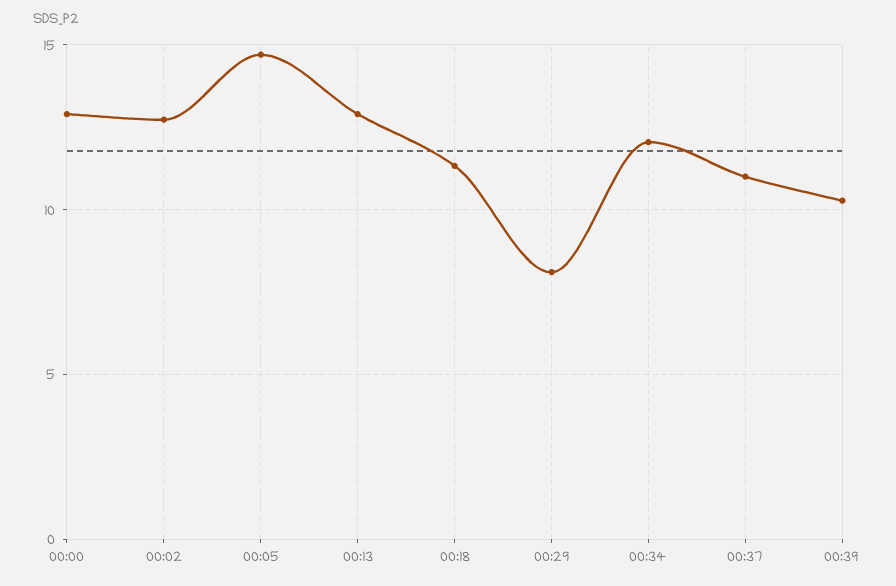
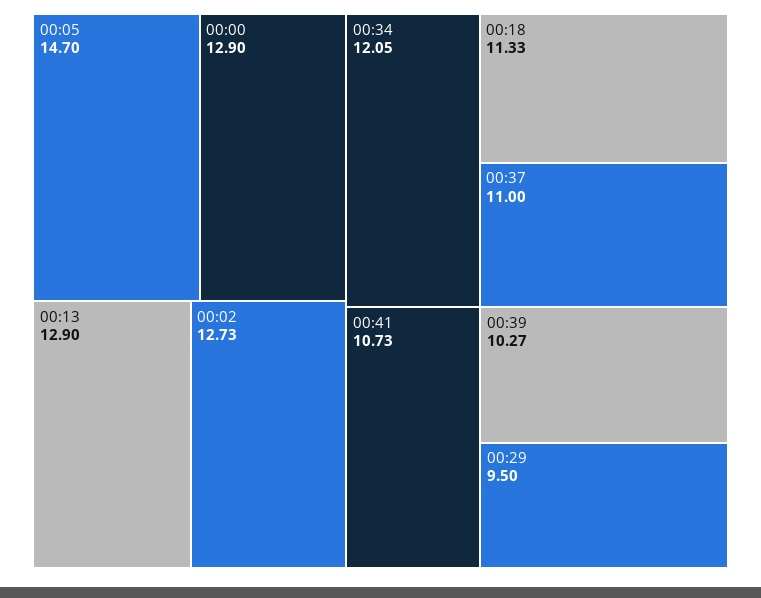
00:29: 8 -> 9.5
00:41: none -> 10.73

